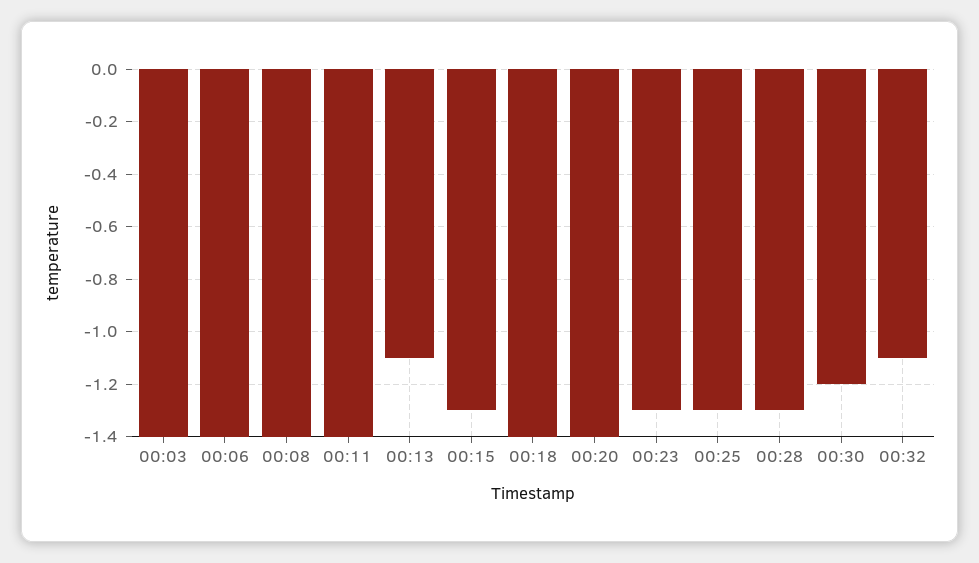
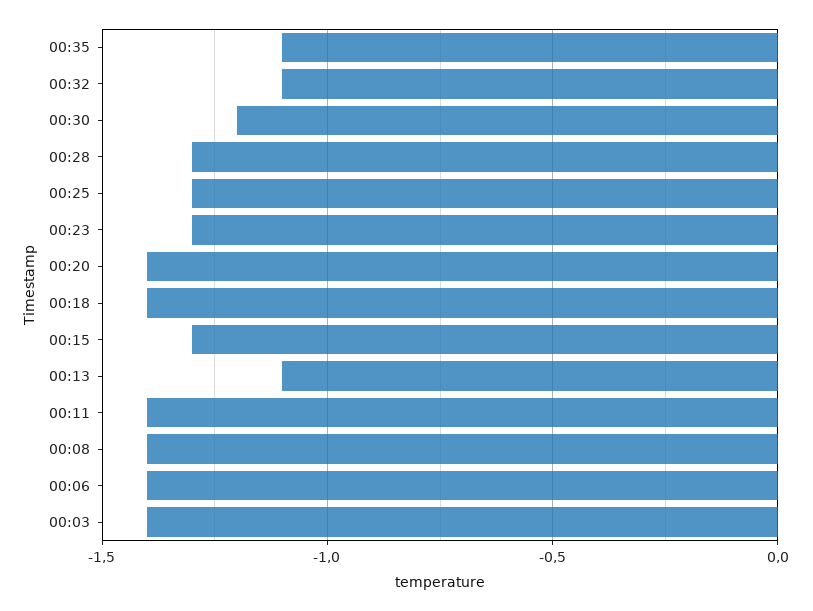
00:35: none -> -1.1

